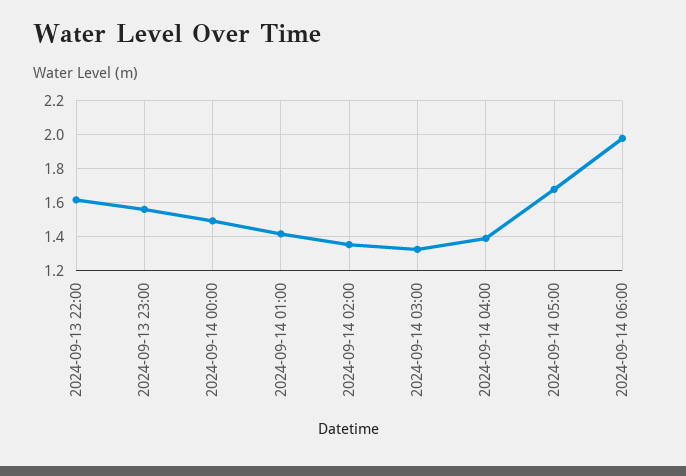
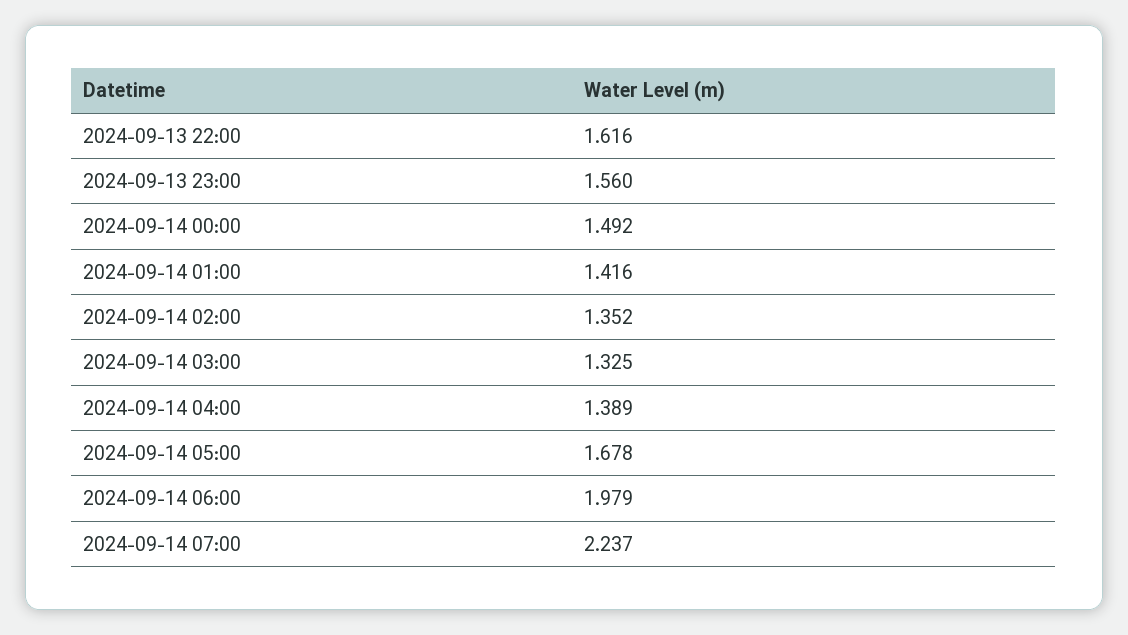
2024-09-14 07:00: none -> 2.237

